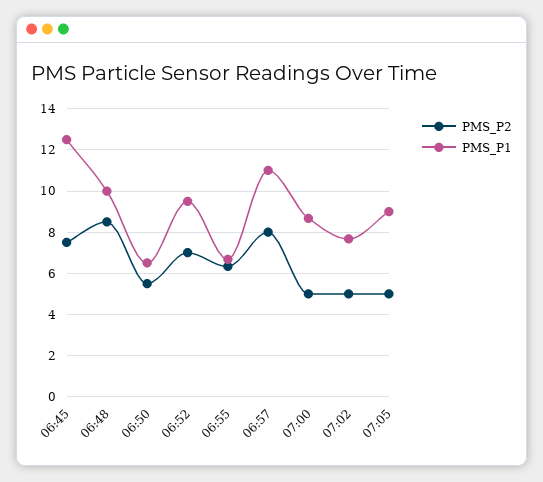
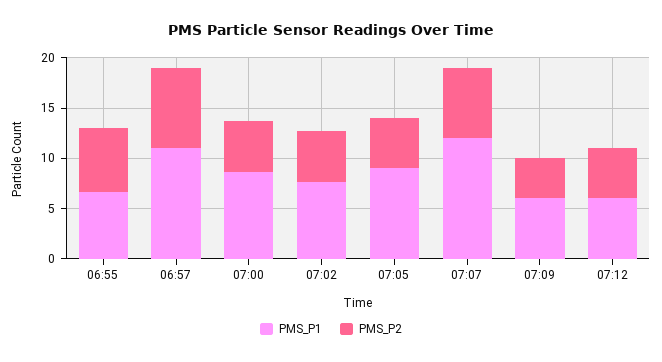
PMS_P2, 06:45: 7.5 -> none
PMS_P1, 06:45: 12.5 -> none
PMS_P2, 06:48: 8.5 -> none
PMS_P1, 06:48: 10 -> none
PMS_P2, 06:50: 5.5 -> none
PMS_P1, 06:50: 6.5 -> none
PMS_P2, 06:52: 7 -> none
PMS_P1, 06:52: 9.5 -> none
PMS_P1, 07:07: none -> 12
PMS_P2, 07:07: none -> 7
PMS_P1, 07:09: none -> 6
PMS_P2, 07:09: none -> 4
PMS_P1, 07:12: none -> 6
PMS_P2, 07:12: none -> 5

